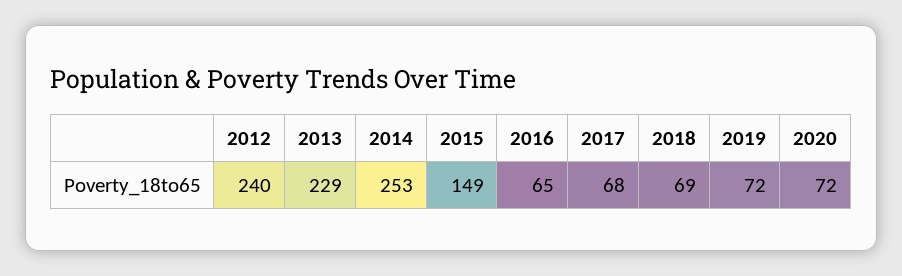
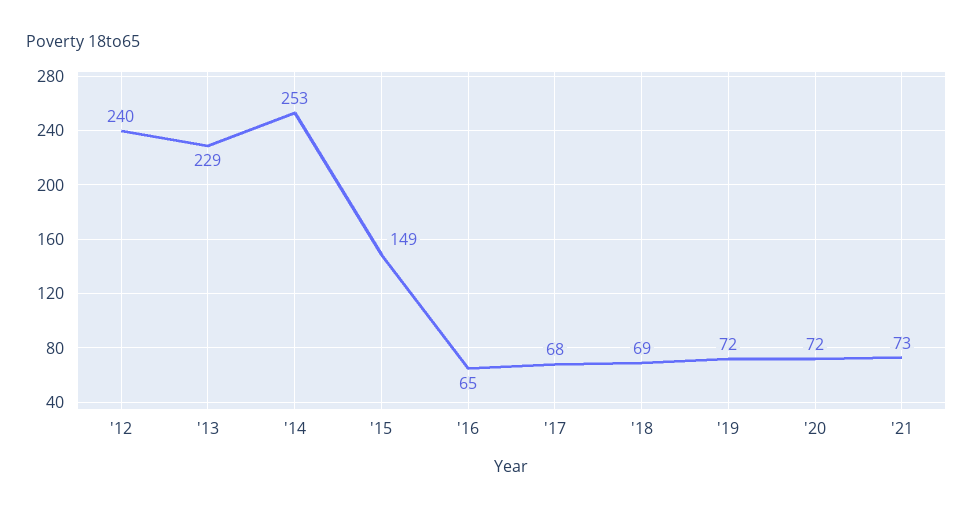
'21: none -> 73

